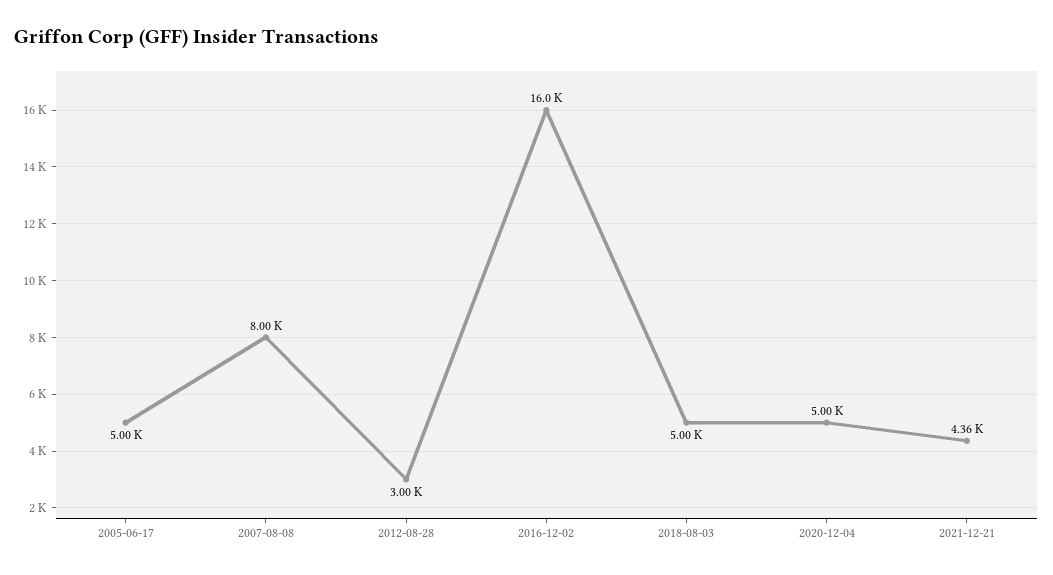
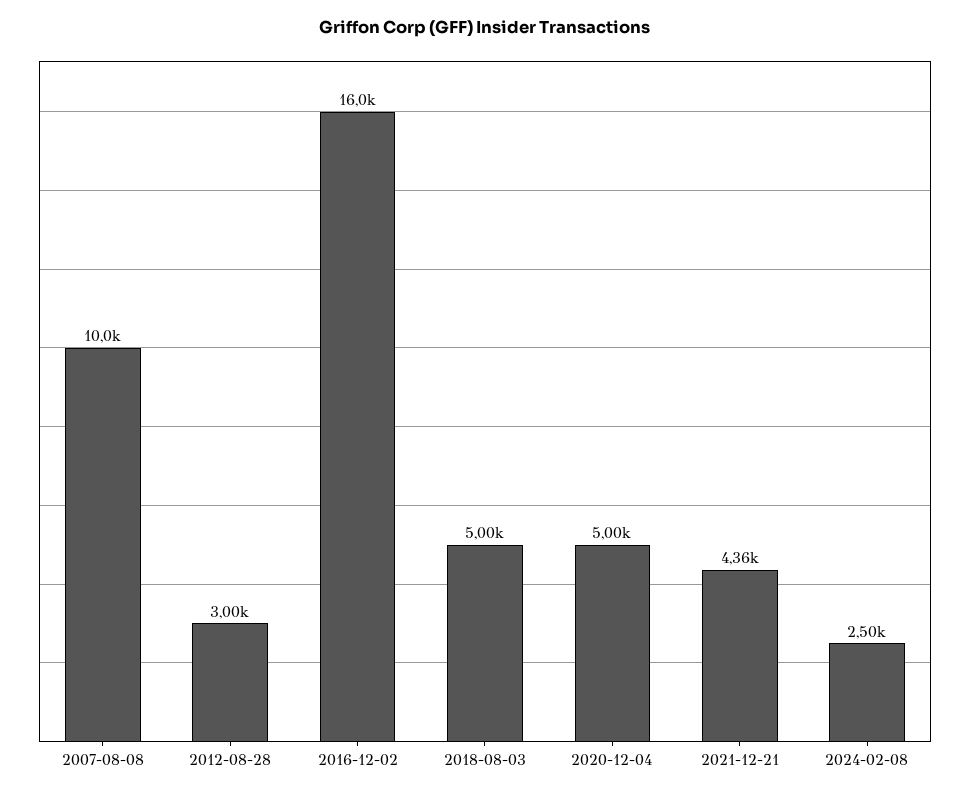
2005-06-17: 5000 -> none
2007-08-08: 8000 -> 10000
2024-02-08: none -> 2500

